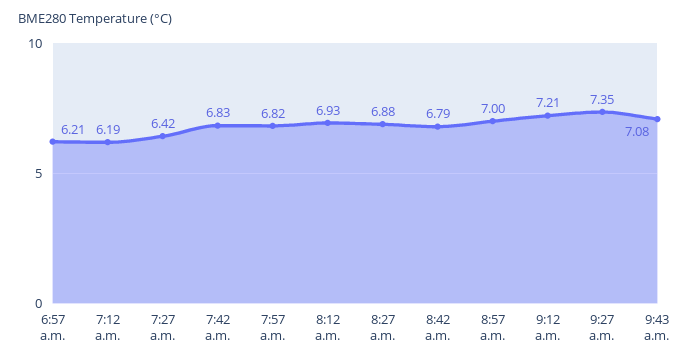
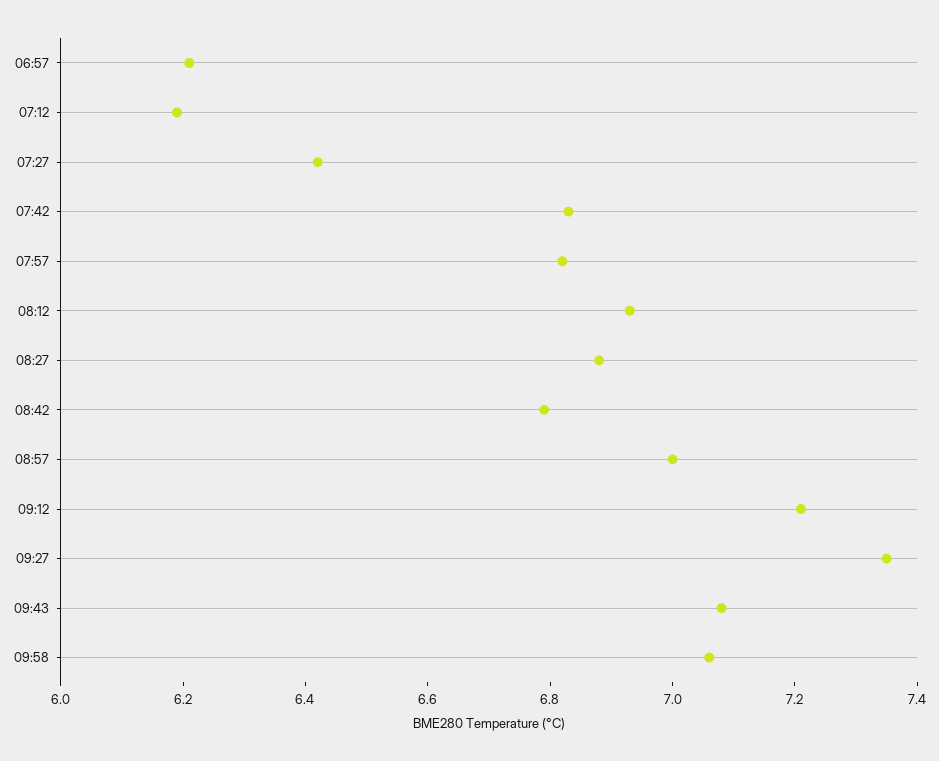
09:58: none -> 7.05

